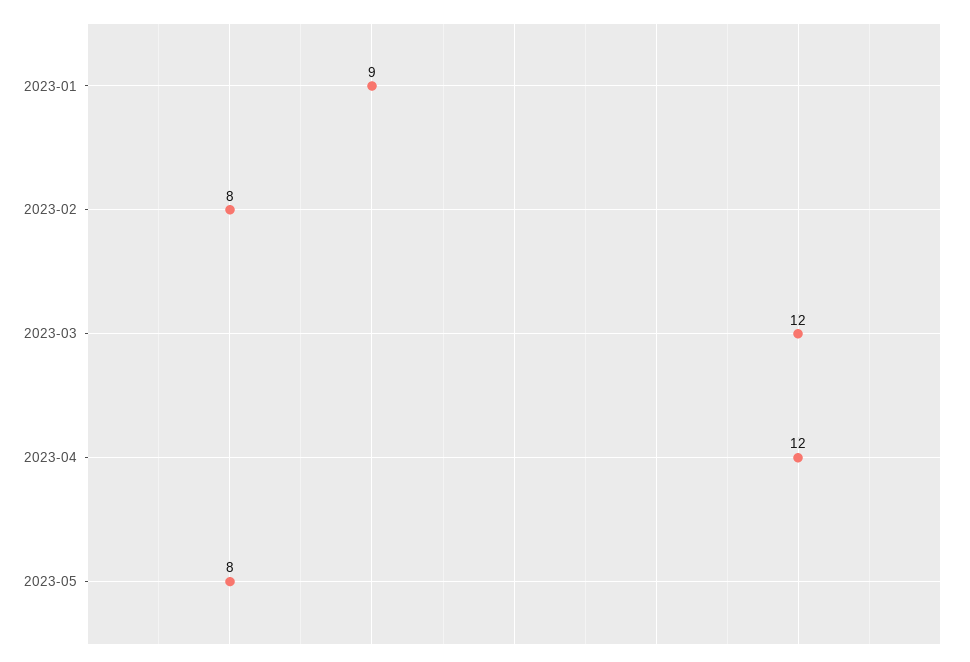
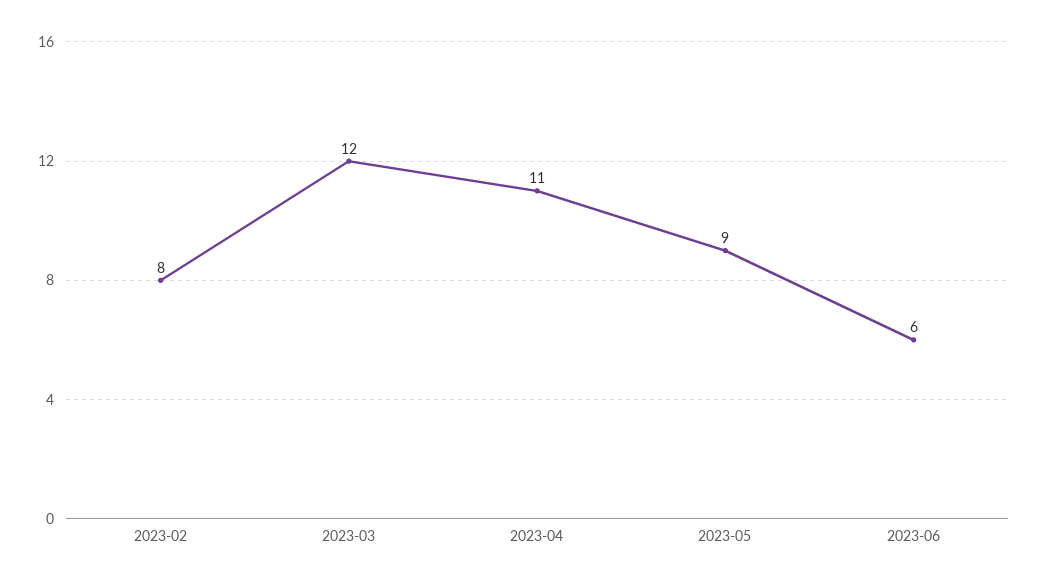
2023-01: 9 -> none
2023-04: 12 -> 11
2023-05: 8 -> 9
2023-06: none -> 6

